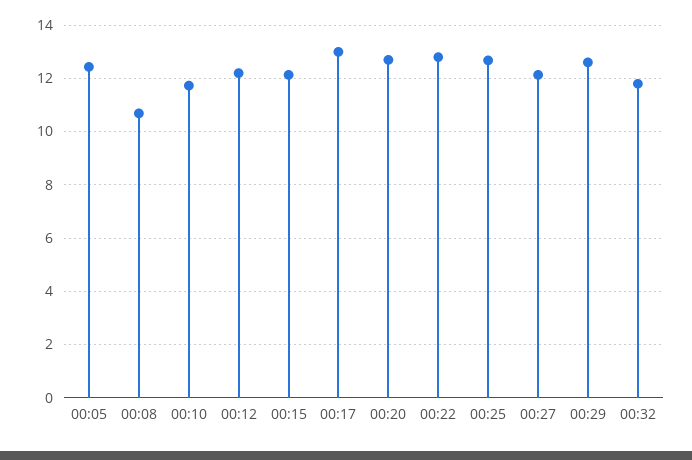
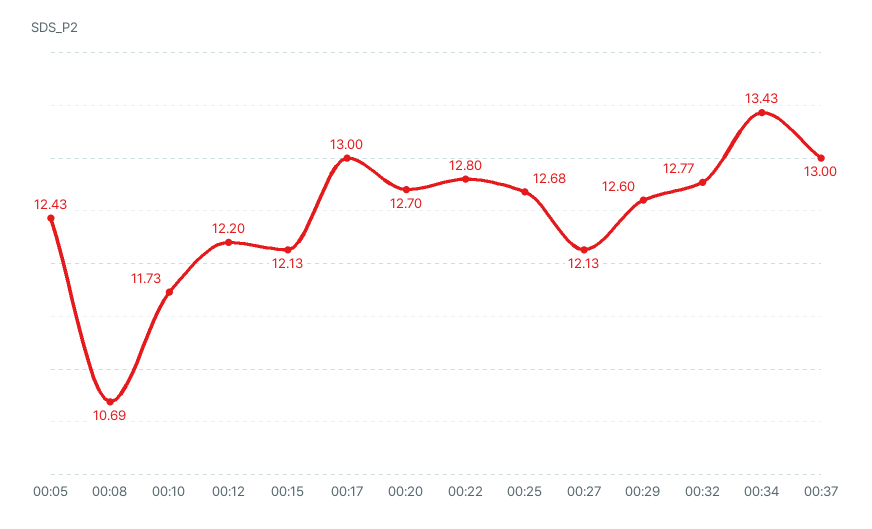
00:32: 11.75 -> 12.77
00:34: none -> 13.43
00:37: none -> 13

